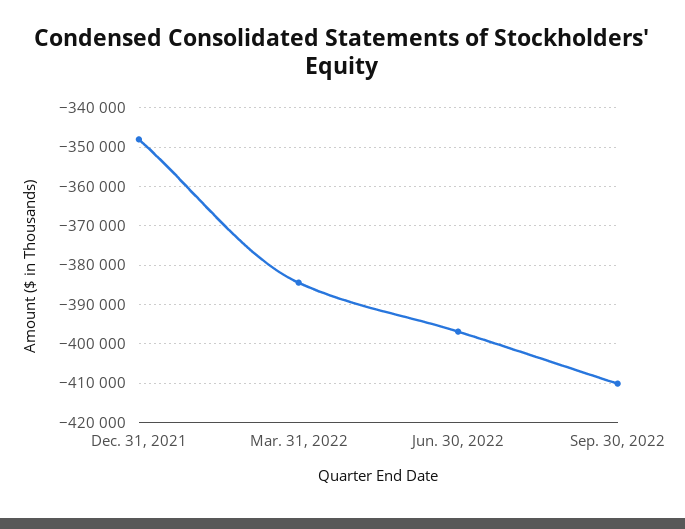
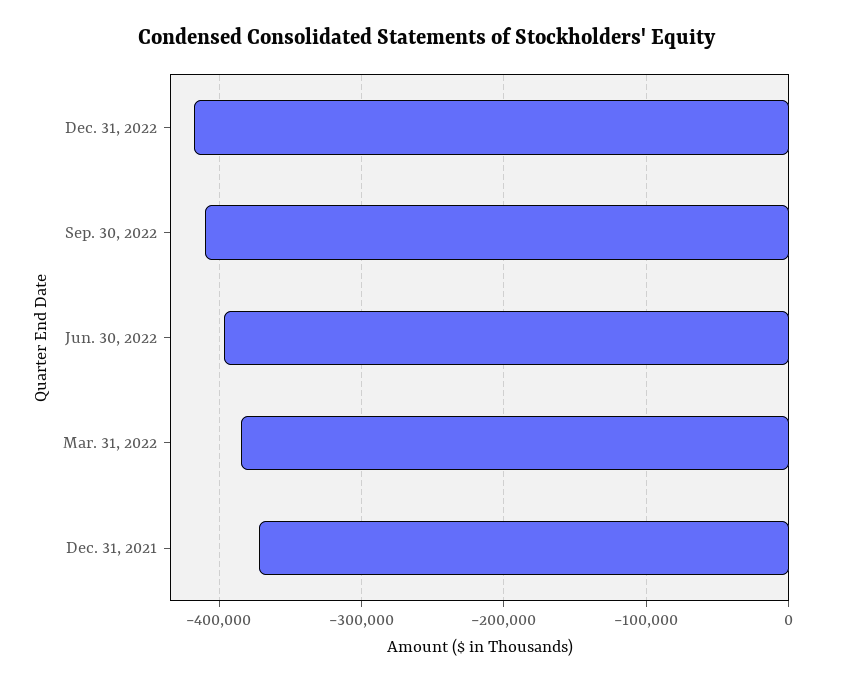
Dec. 31, 2021: -348000 -> -370000
Dec. 31, 2022: none -> -420000

